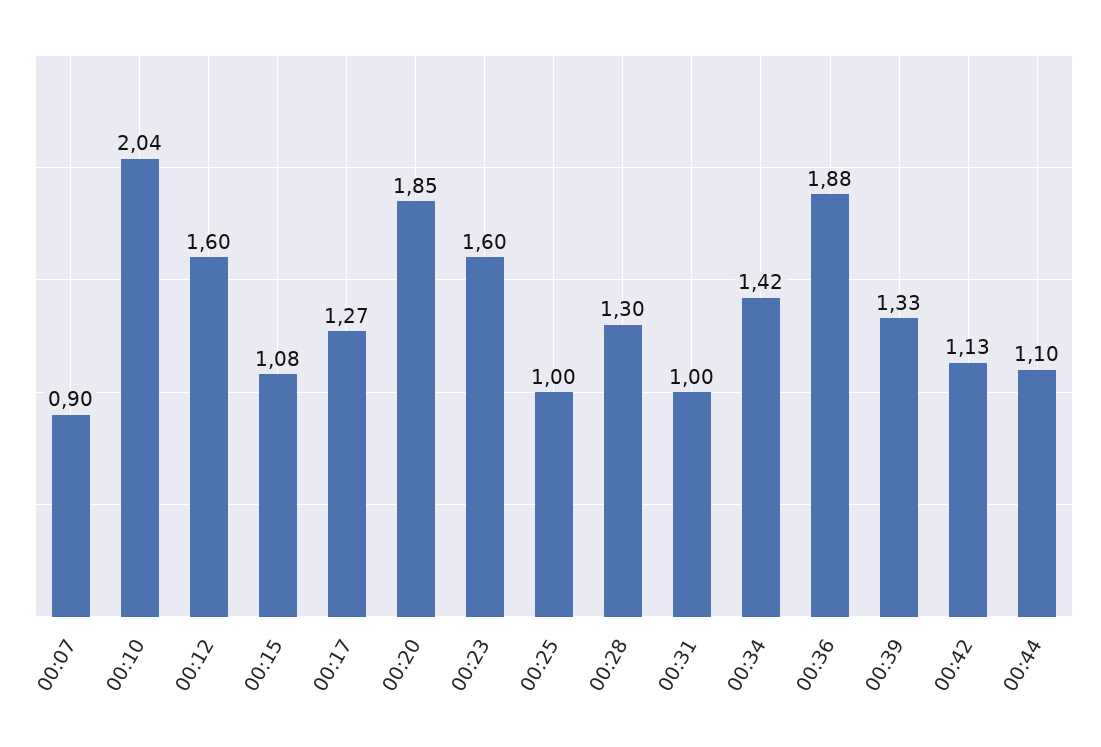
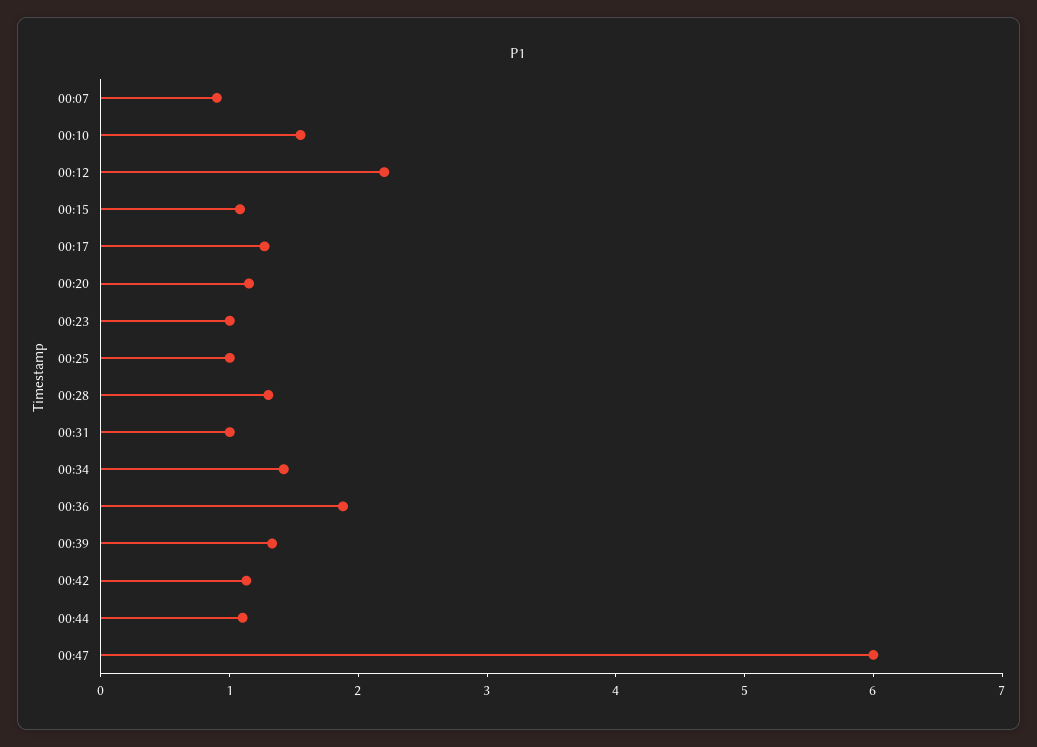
00:10: 2.04 -> 1.6
00:12: 1.6 -> 2.2
00:20: 1.85 -> 1.2
00:23: 1.6 -> 1
00:47: none -> 6

